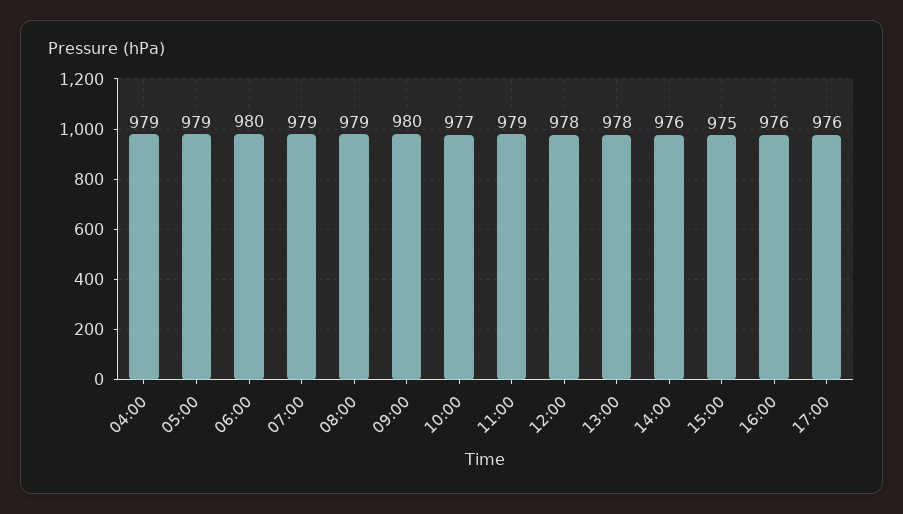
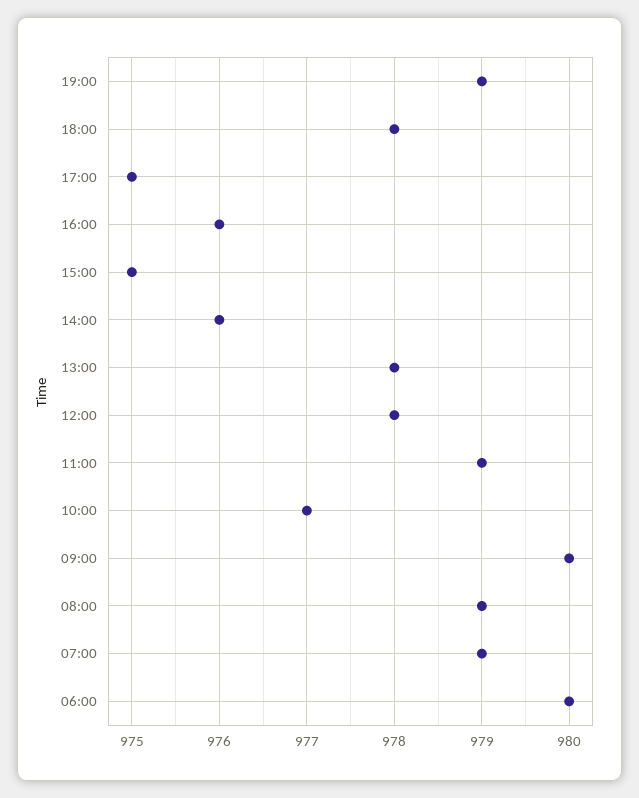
04:00: 979 -> none
05:00: 979 -> none
17:00: 976 -> 975
19:00: none -> 979
18:00: none -> 978

